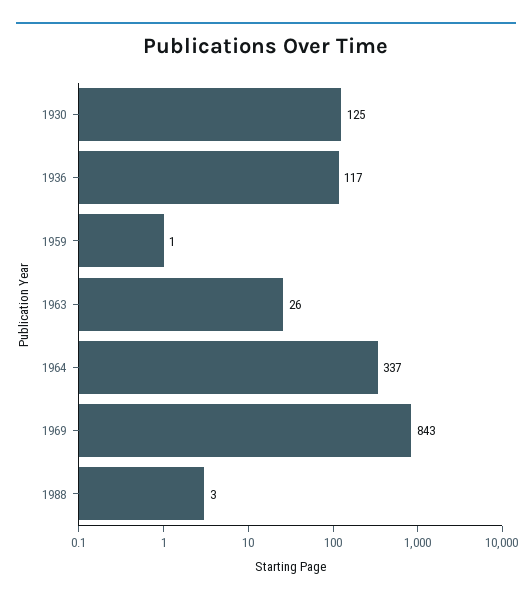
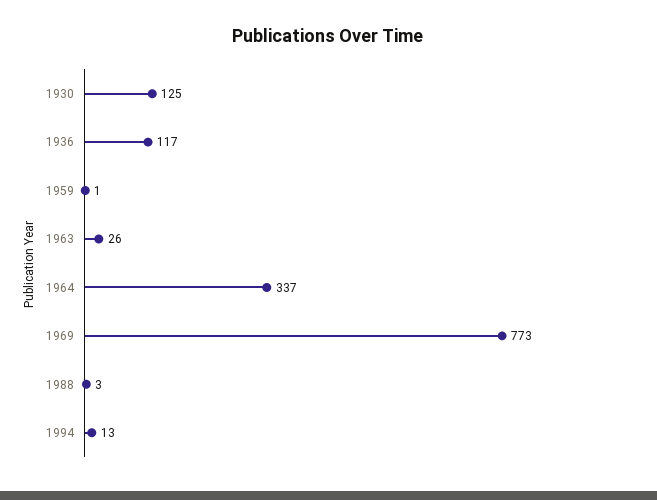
1969: 843 -> 773
1994: none -> 13

